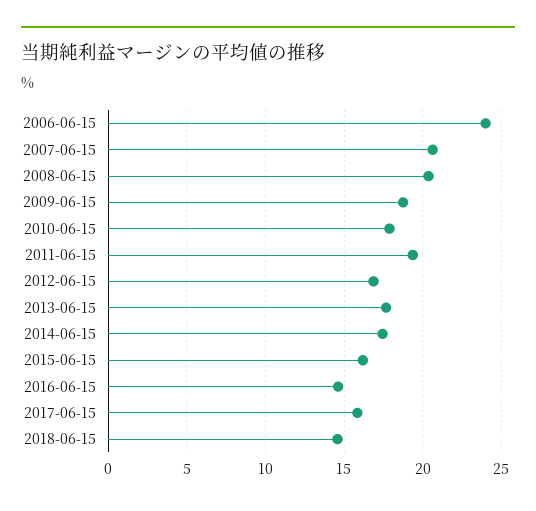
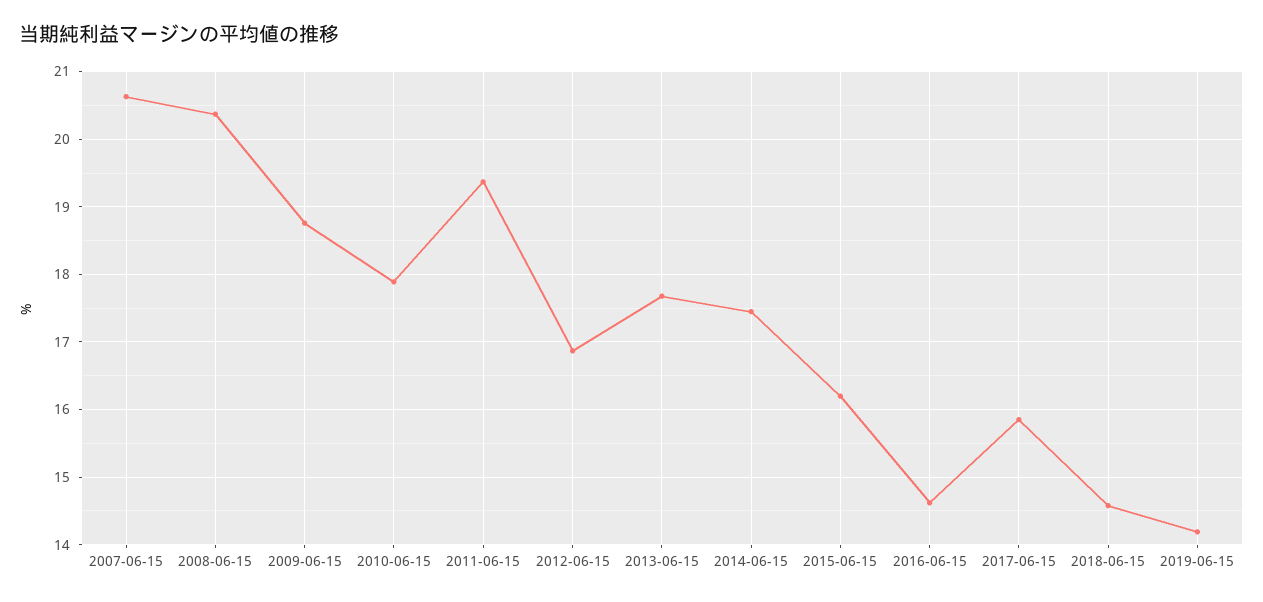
2006-06-15: 24 -> none
2019-06-15: none -> 14.2

